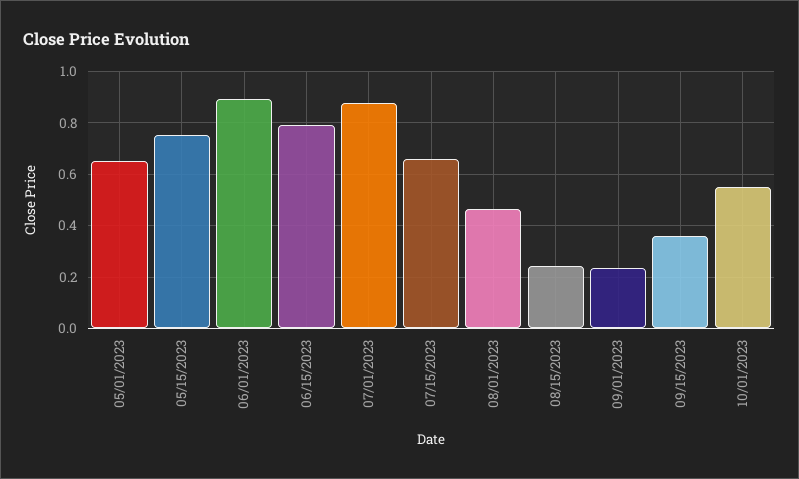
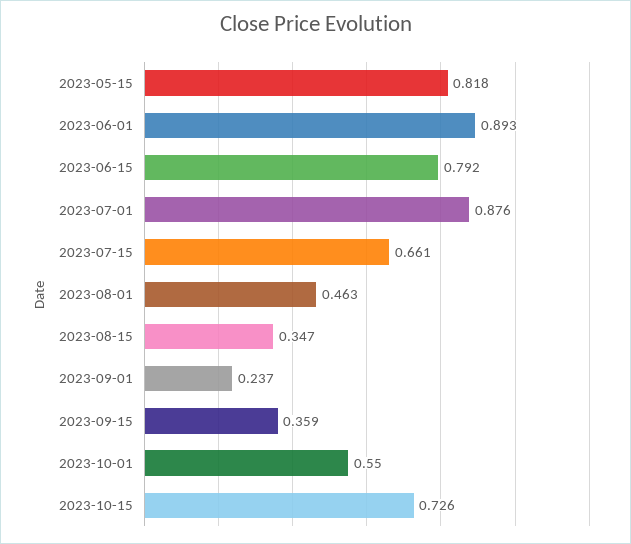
05/01/2023: 0.65 -> none
05/15/2023: 0.75 -> 0.818
08/15/2023: 0.25 -> 0.347
2023-10-15: none -> 0.726

